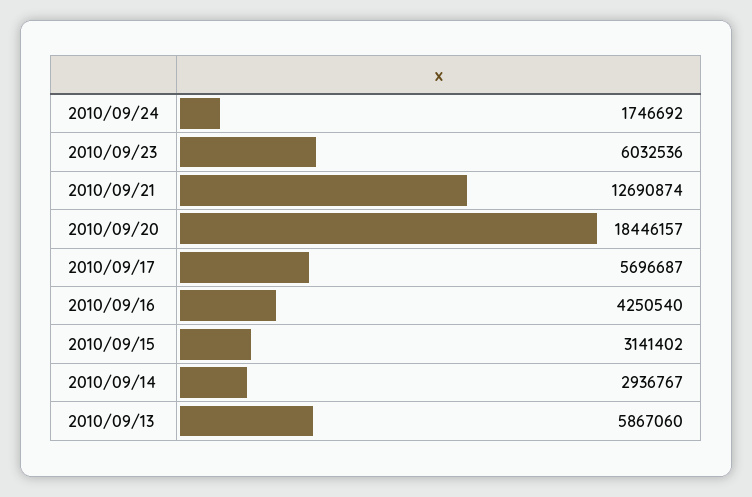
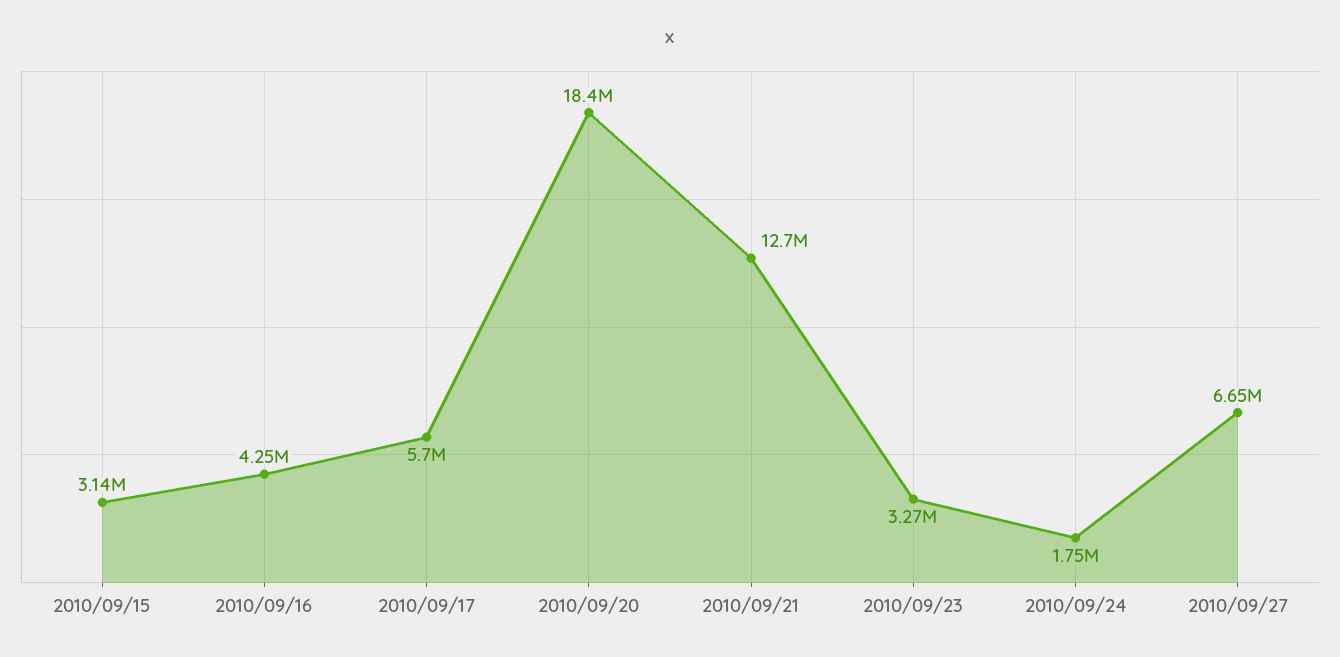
2010/09/23: 6032536 -> 3270000
2010/09/14: 2936767 -> none
2010/09/13: 5867060 -> none
2010/09/27: none -> 6650000

